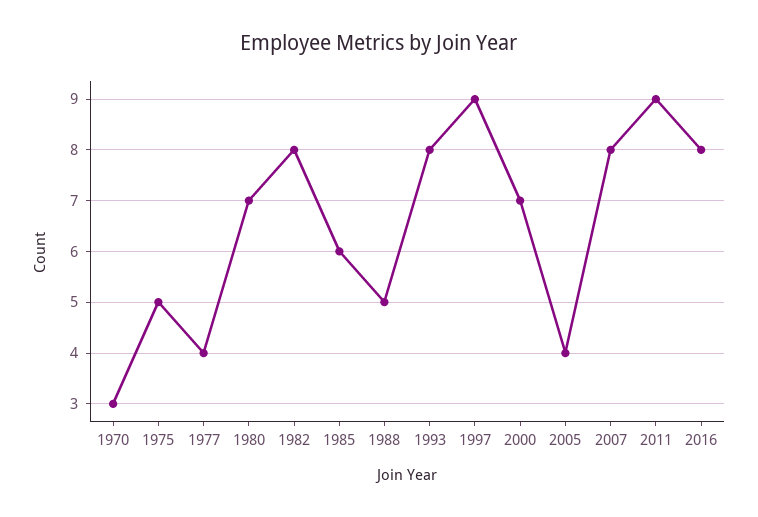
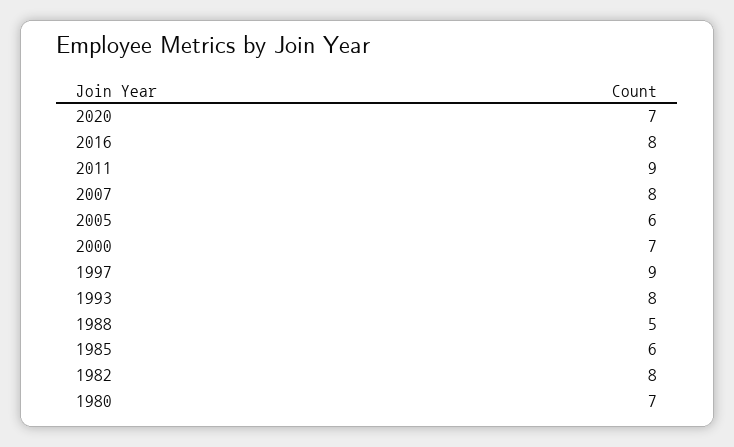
1970: 3 -> none
1975: 5 -> none
1977: 4 -> none
2005: 4 -> 6
2020: none -> 7

